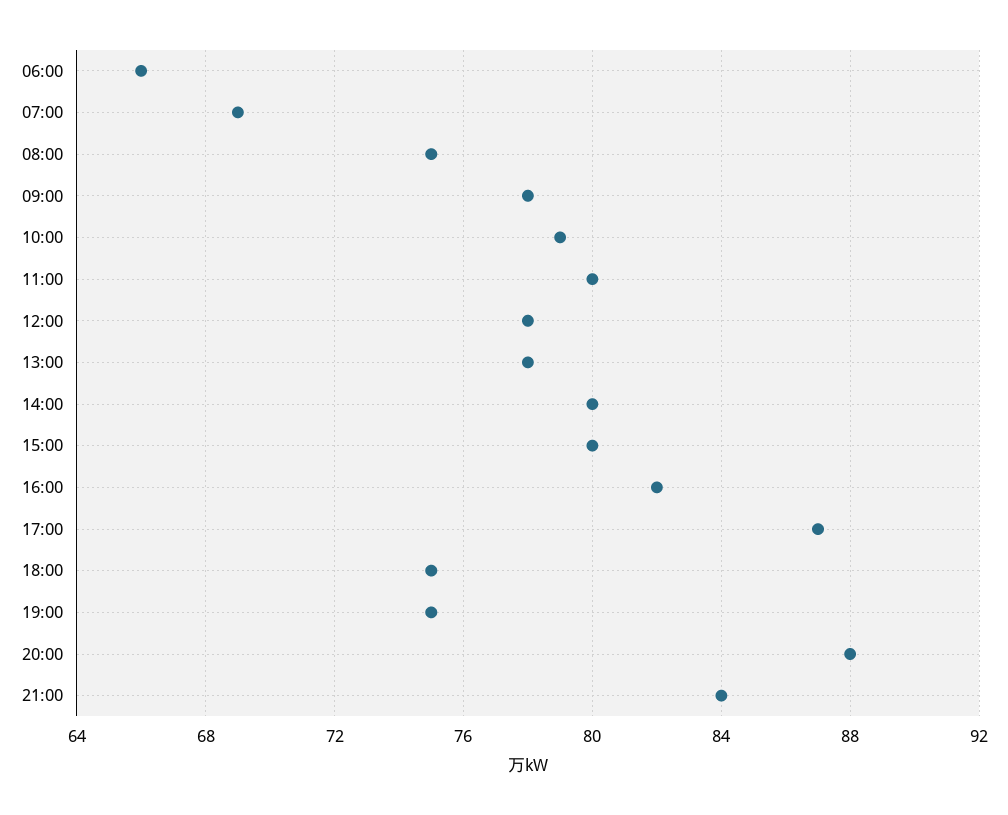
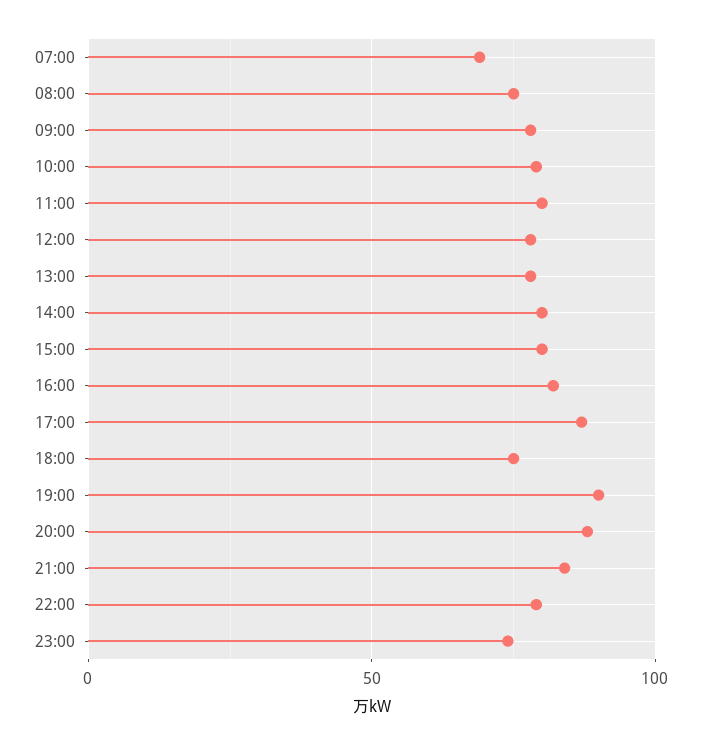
06:00: 66 -> none
19:00: 75 -> 90
22:00: none -> 80
23:00: none -> 75

